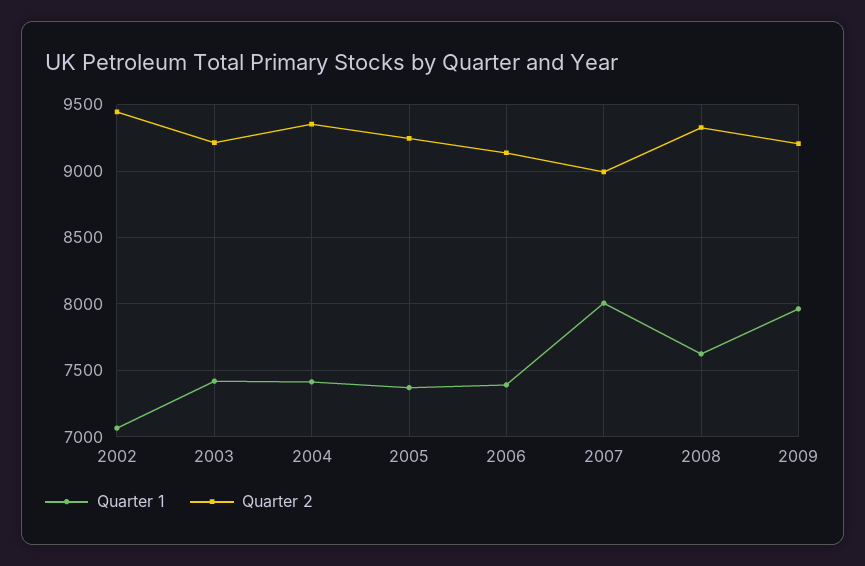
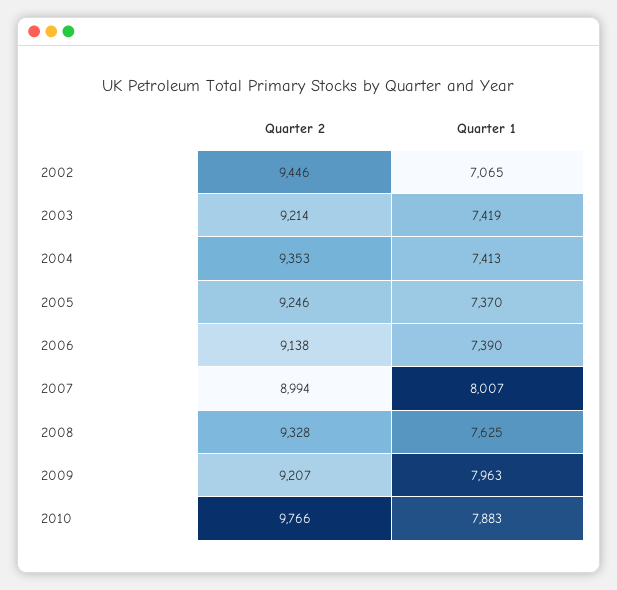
Quarter 2, 2010: none -> 9766
Quarter 1, 2010: none -> 7883

